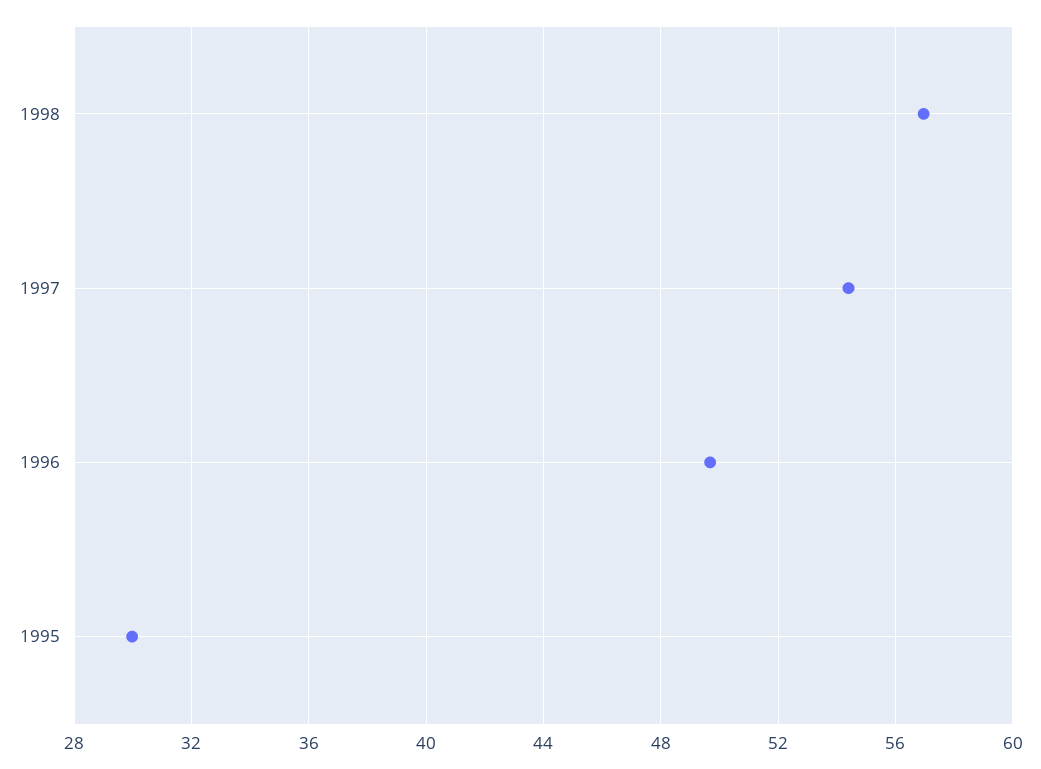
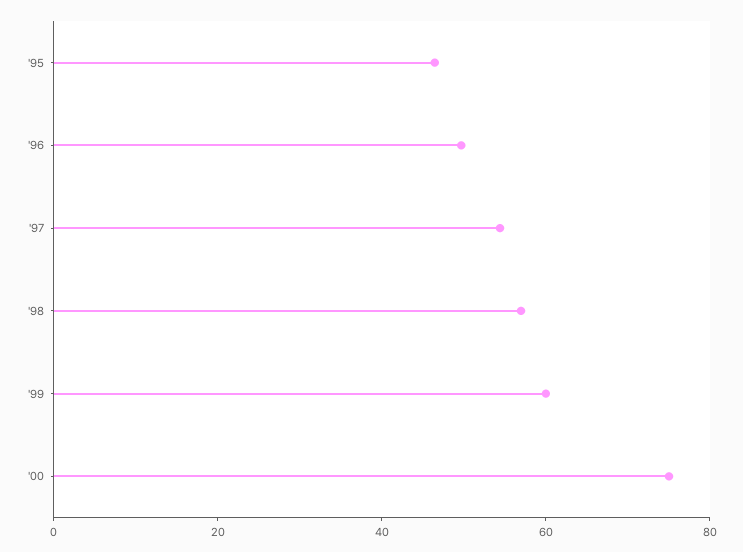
1995: 30 -> 45
'99: none -> 60
'00: none -> 75

